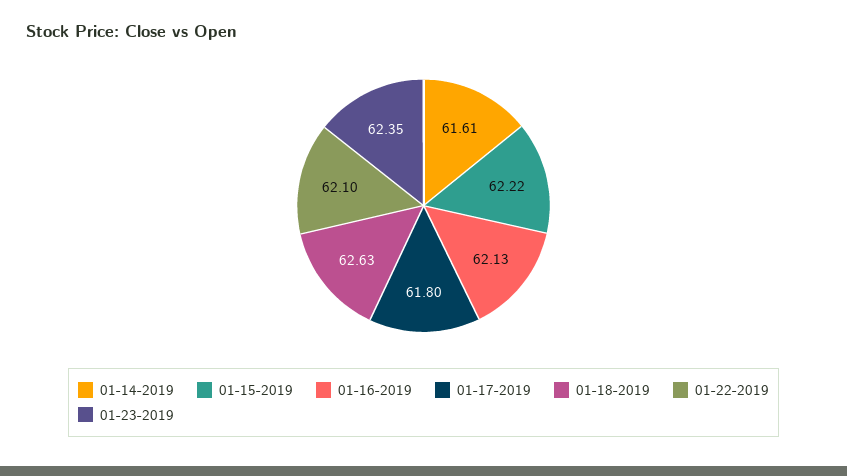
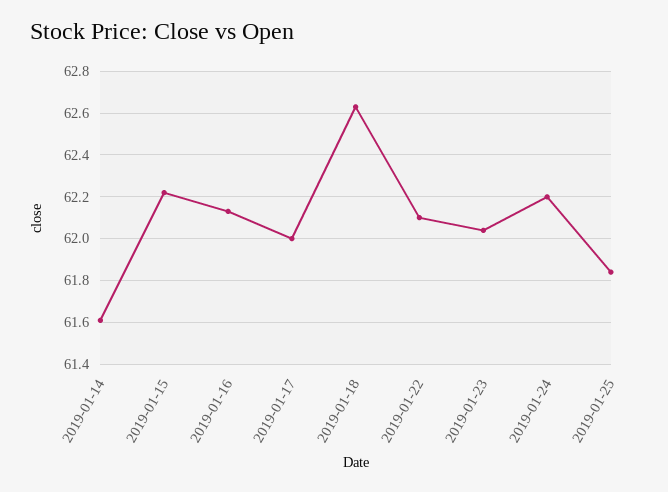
01-17-2019: 61.8 -> 62
01-23-2019: 62.35 -> 62.05
2019-01-24: none -> 62.2
2019-01-25: none -> 61.85

